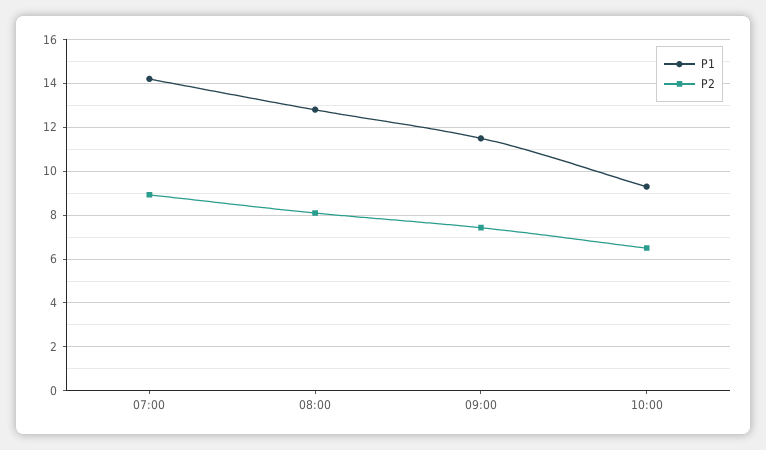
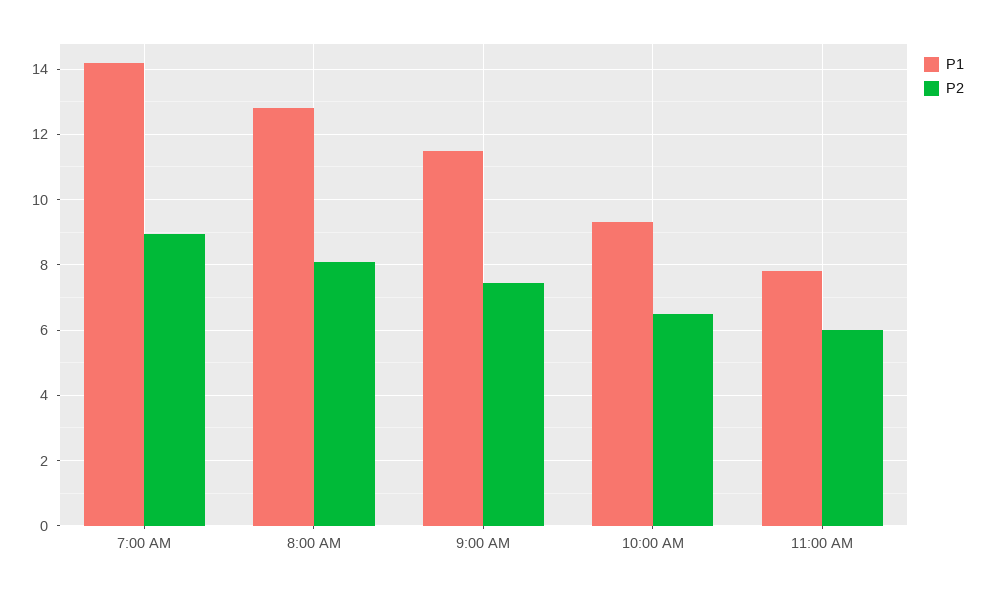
P1, 11:00 AM: none -> 7.8
P2, 11:00 AM: none -> 6

